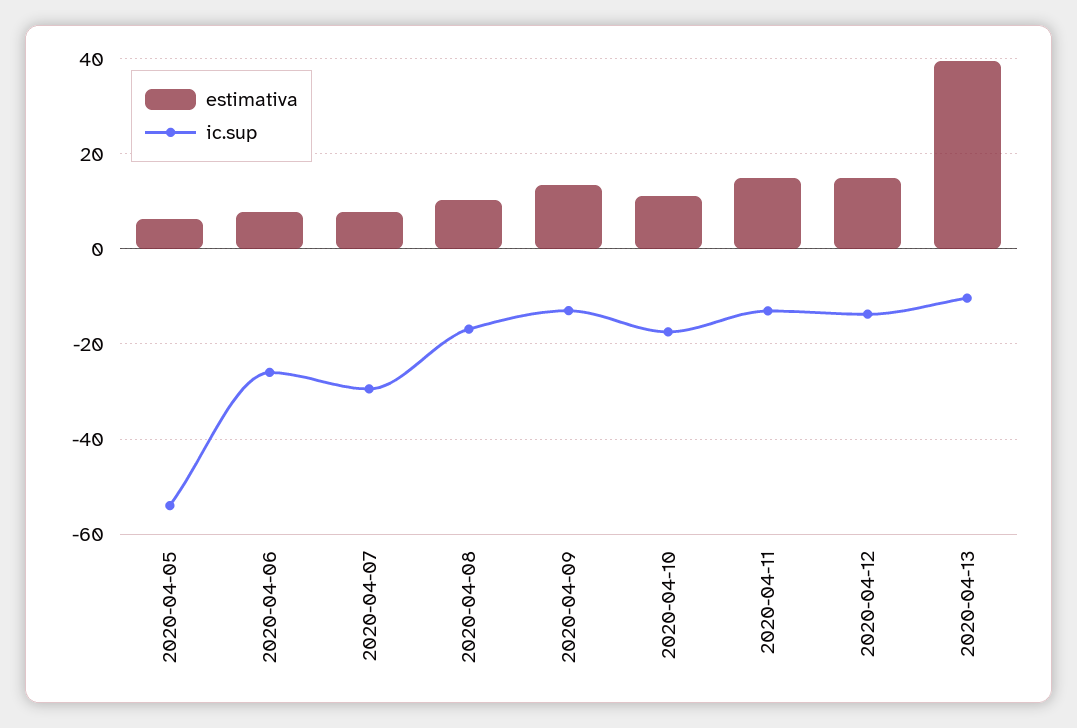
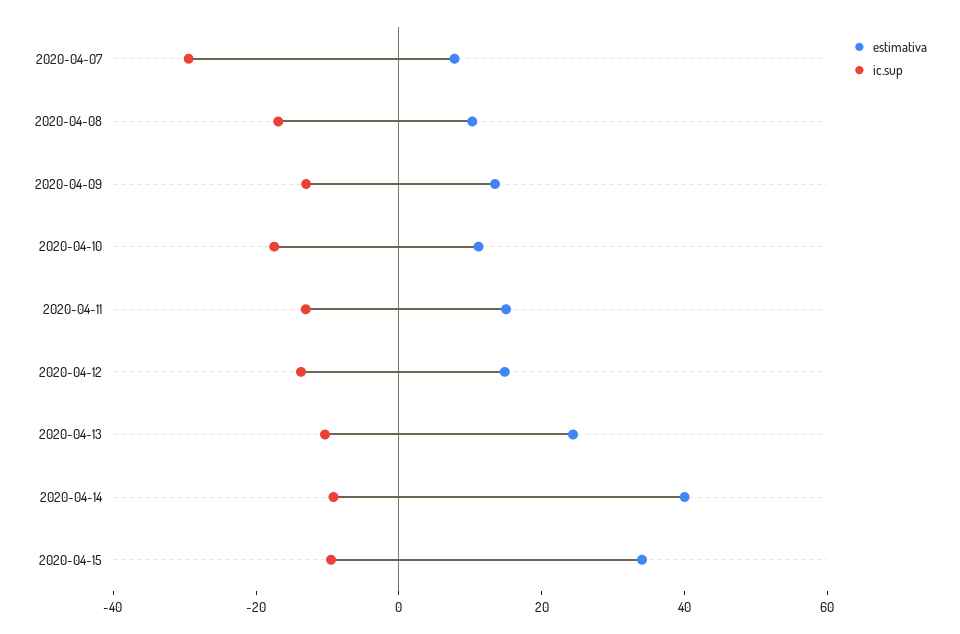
estimativa, 2020-04-05: 6 -> none
ic.sup, 2020-04-05: -54 -> none
estimativa, 2020-04-06: 8 -> none
ic.sup, 2020-04-06: -26 -> none
estimativa, 2020-04-13: 40 -> 25
estimativa, 2020-04-14: none -> 40
ic.sup, 2020-04-14: none -> -10
estimativa, 2020-04-15: none -> 35
ic.sup, 2020-04-15: none -> -10

